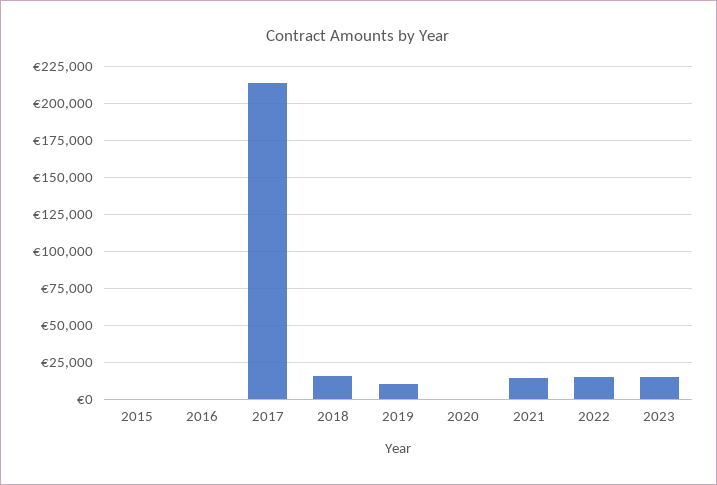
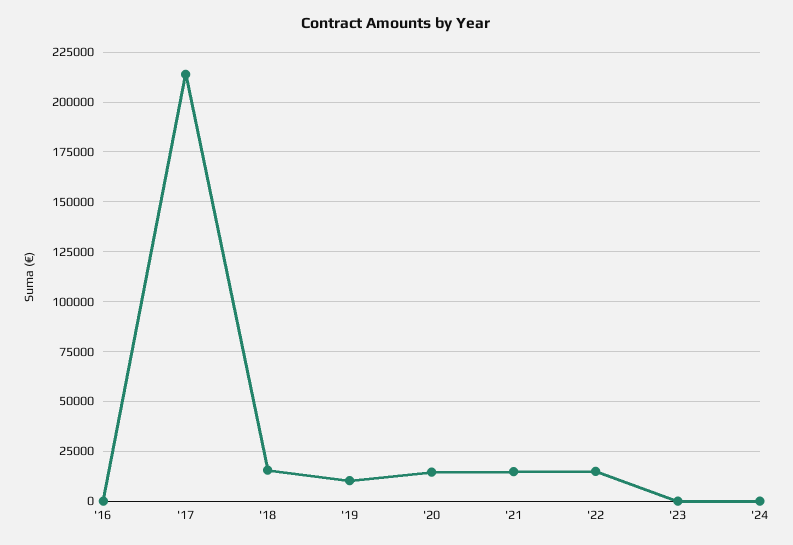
2015: 0 -> none
2020: 0 -> 15000
2023: 15000 -> 0
'24: none -> 0

